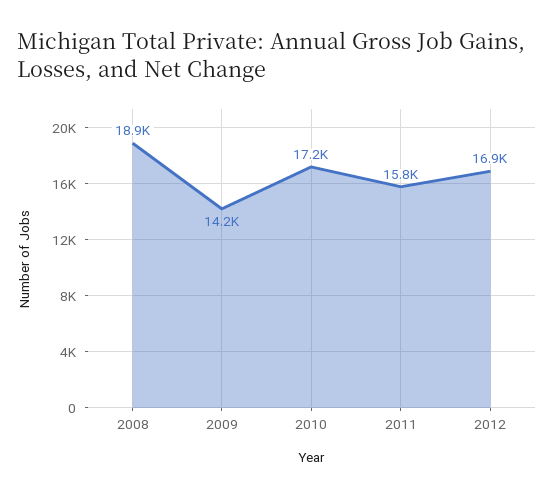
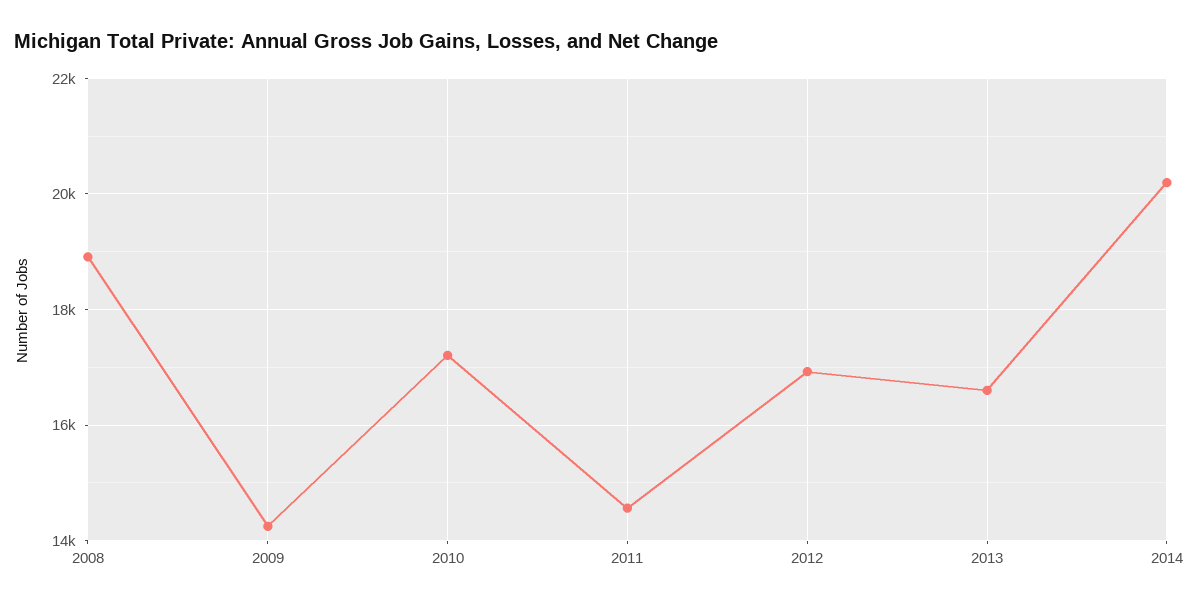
2011: 15800 -> 14600
2013: none -> 16600
2014: none -> 20200

